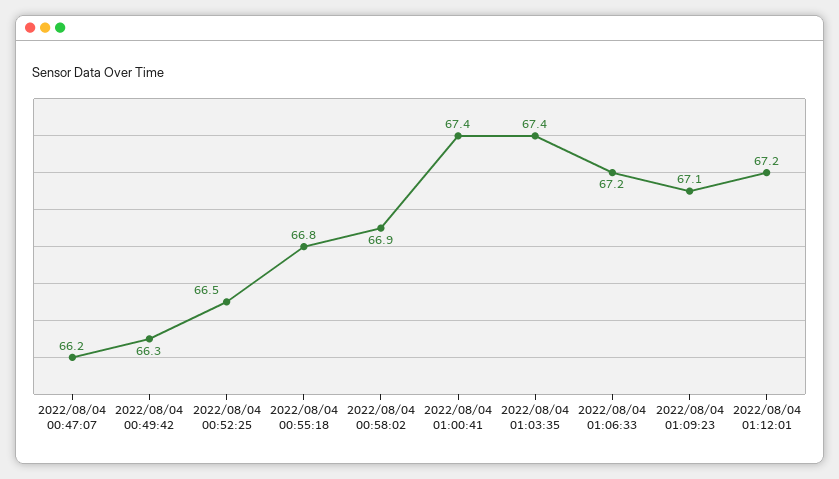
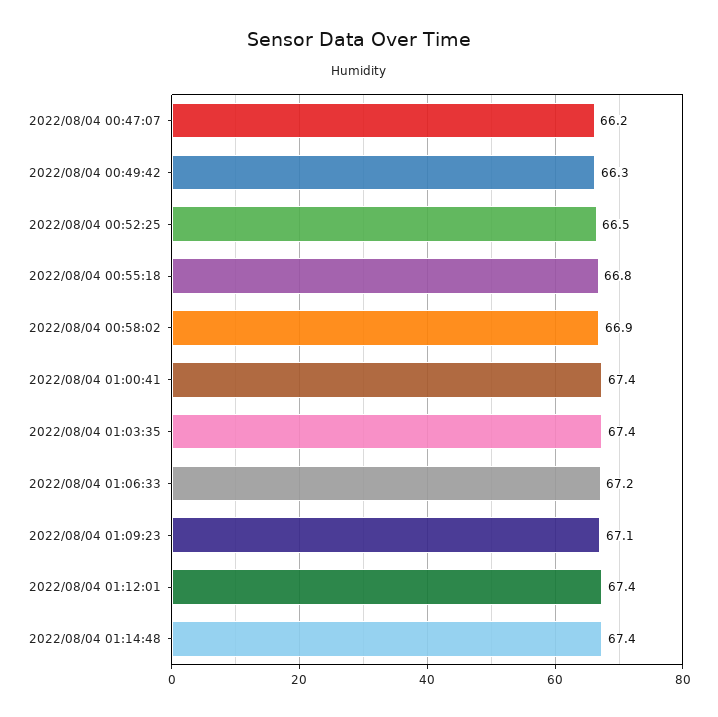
2022/08/04 01:12:01: 67.2 -> 67.4
2022/08/04 01:14:48: none -> 67.4

